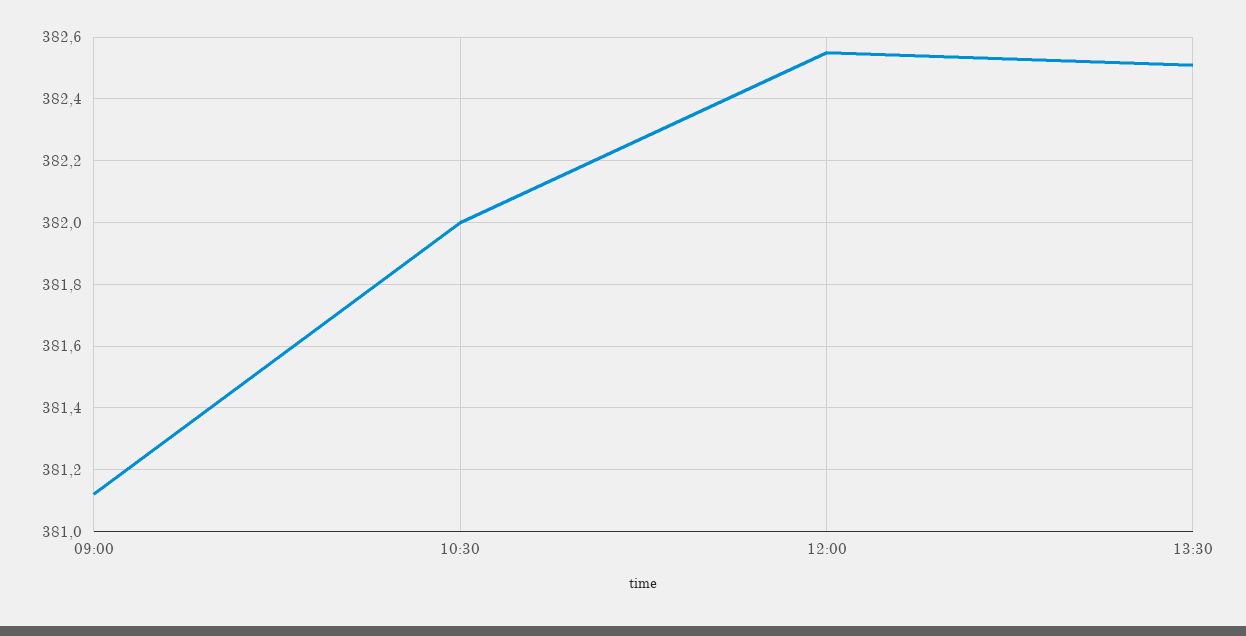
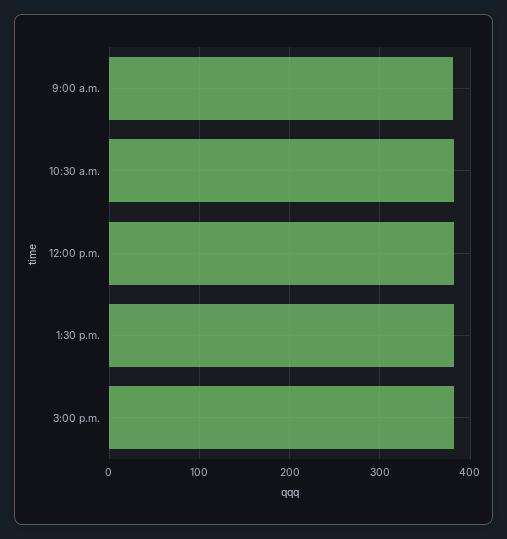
3:00 p.m.: none -> 380

